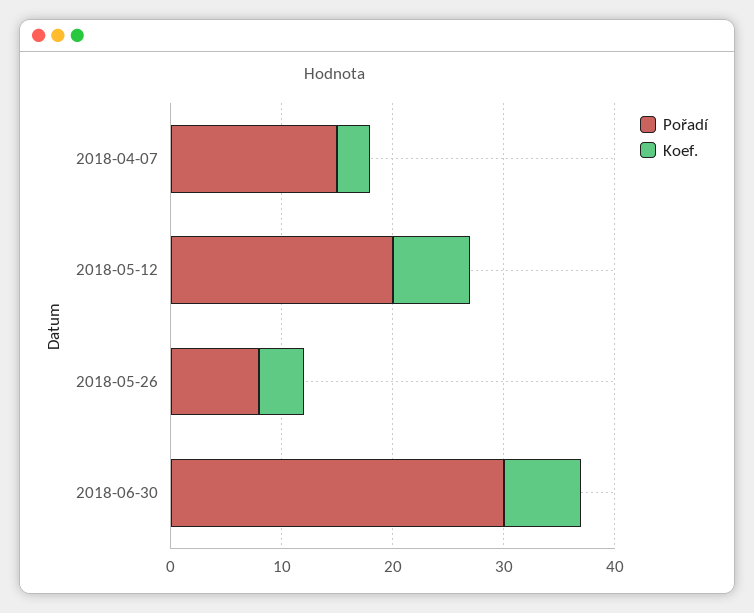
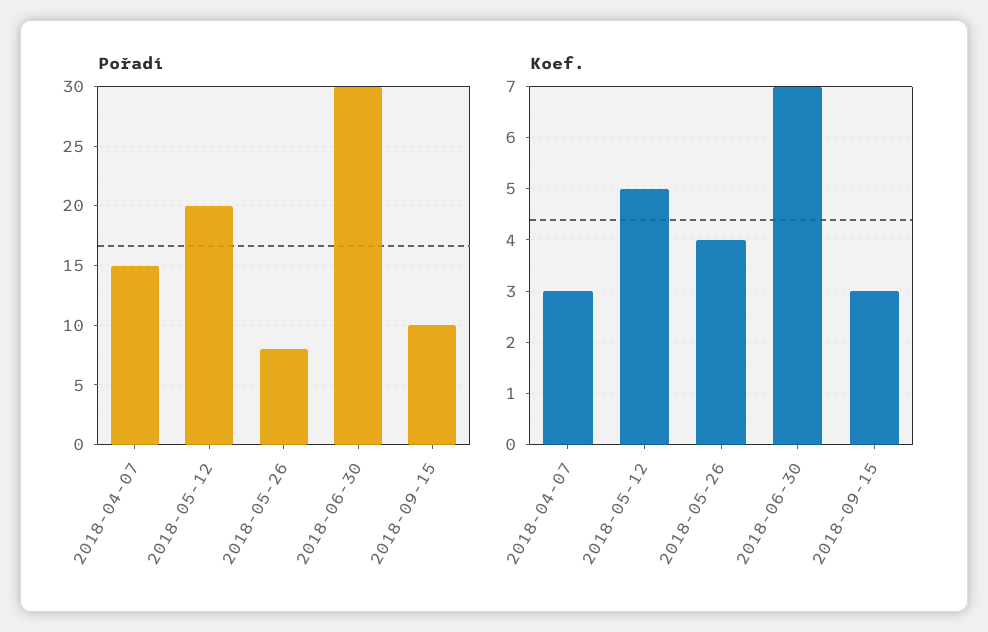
Koef., 2018-05-12: 7 -> 5
Pořadí, 2018-09-15: none -> 10
Koef., 2018-09-15: none -> 3

